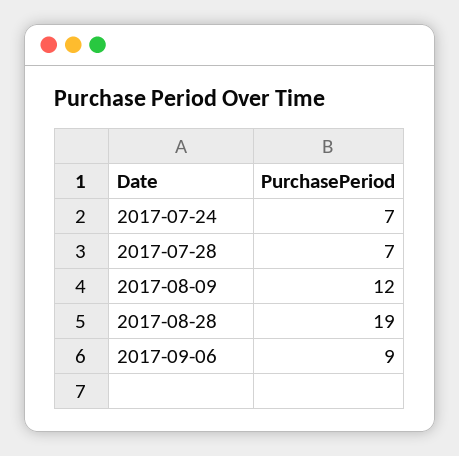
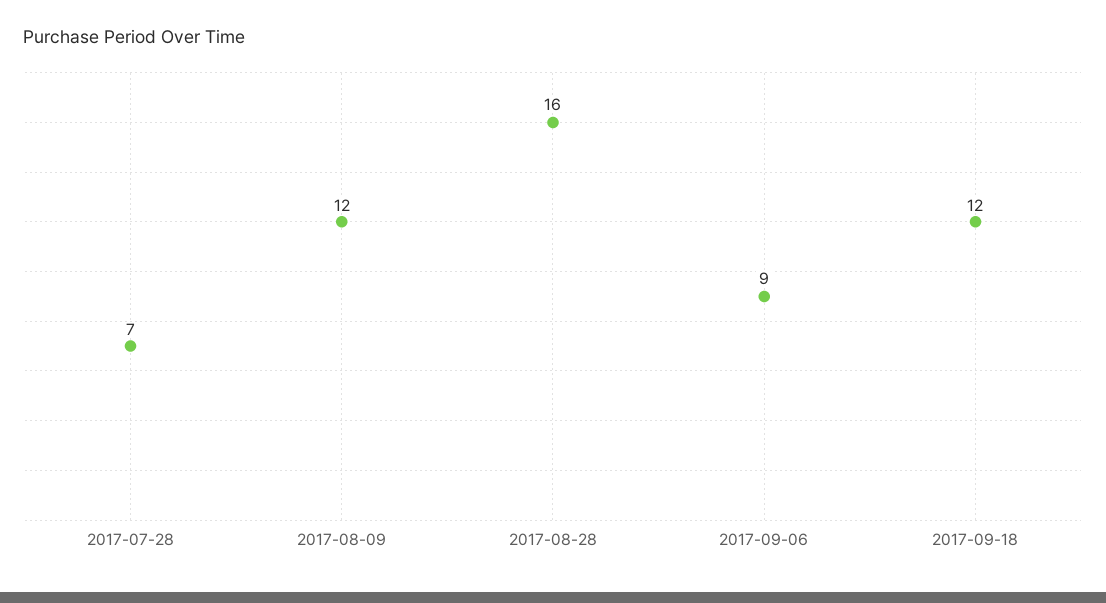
2017-07-24: 7 -> none
2017-08-28: 19 -> 16
2017-09-18: none -> 12

